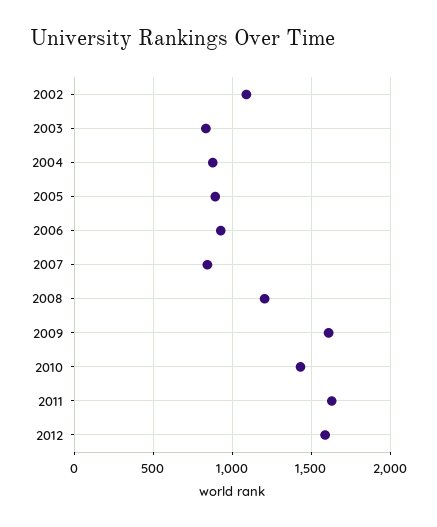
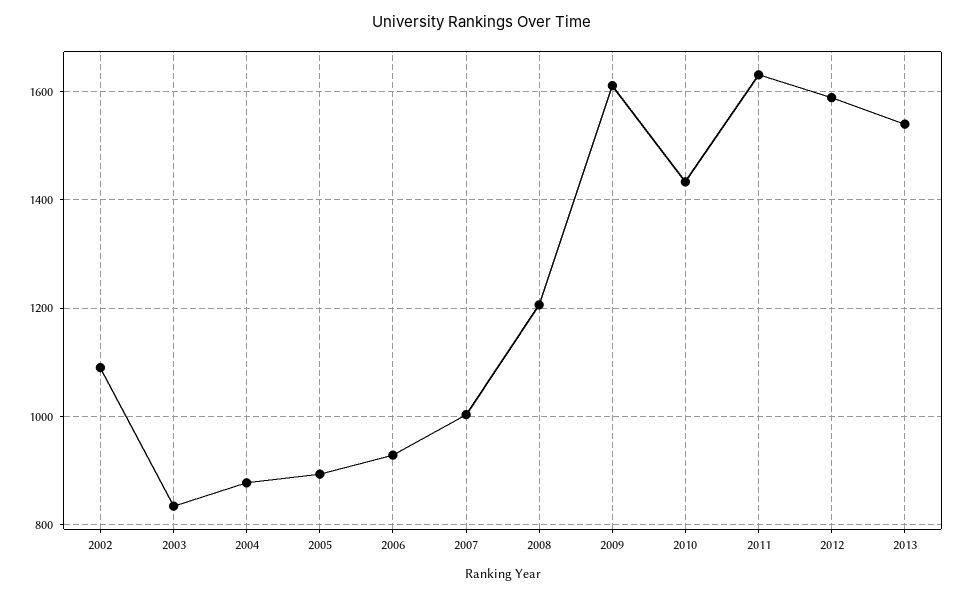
2007: 850 -> 1000
2013: none -> 1540

